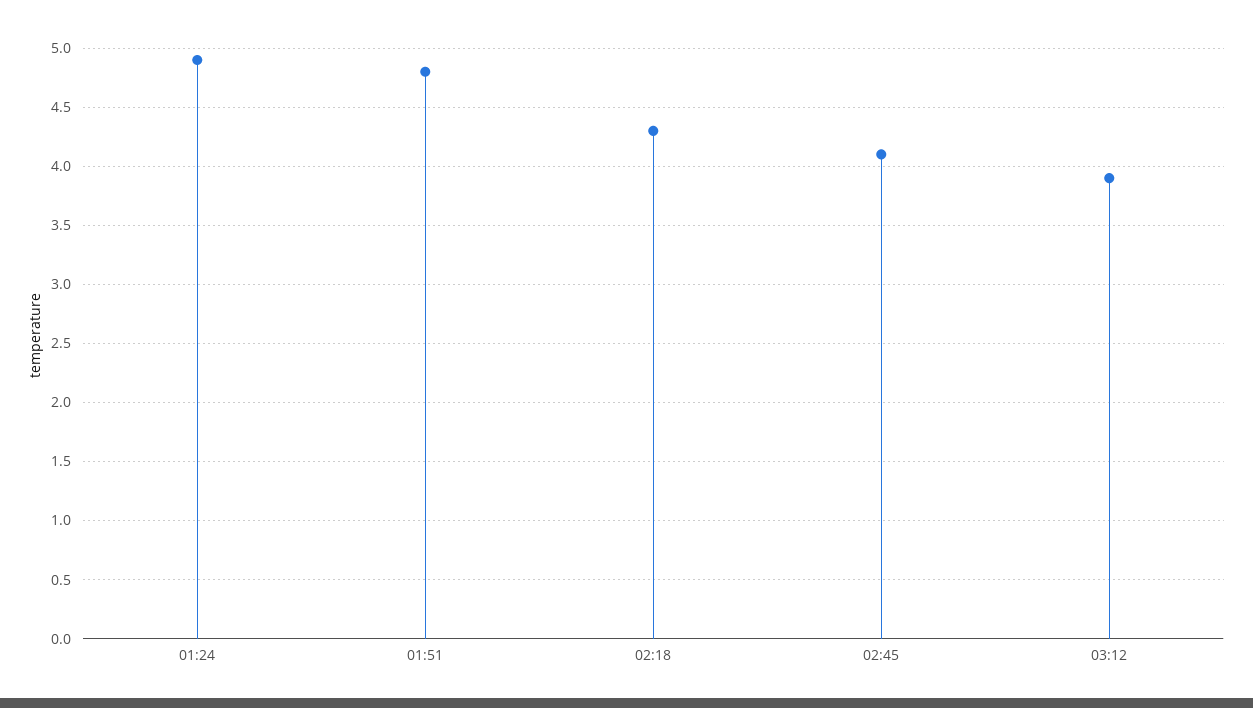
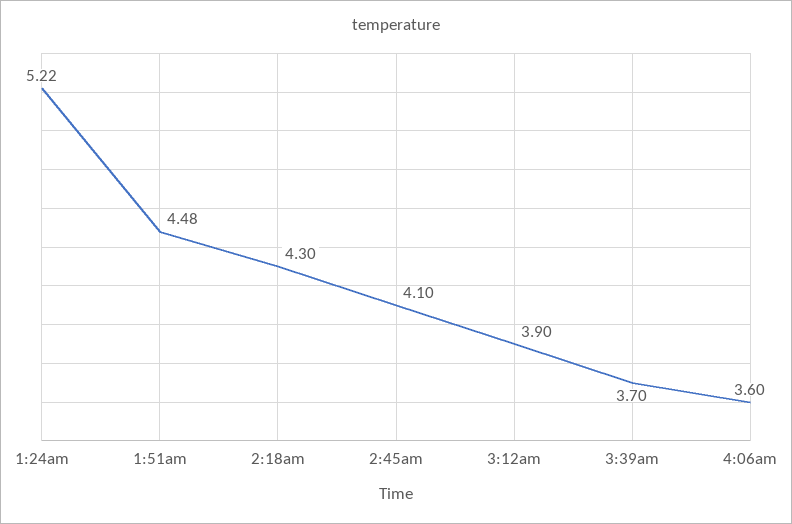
01:24: 4.9 -> 5.22
01:51: 4.8 -> 4.48
3:39am: none -> 3.7
4:06am: none -> 3.6

